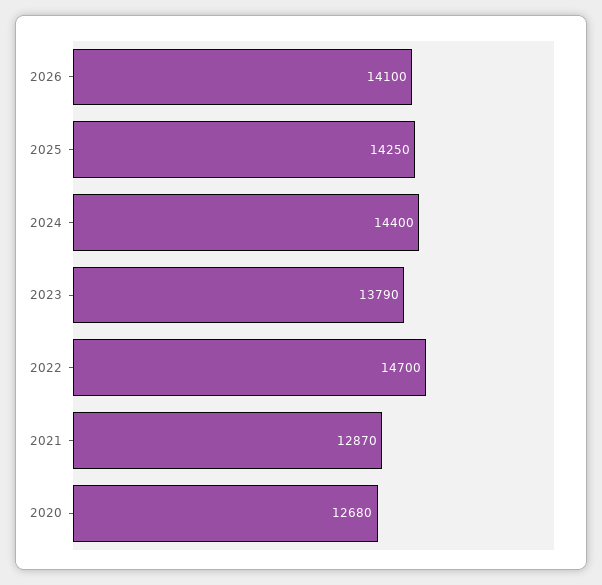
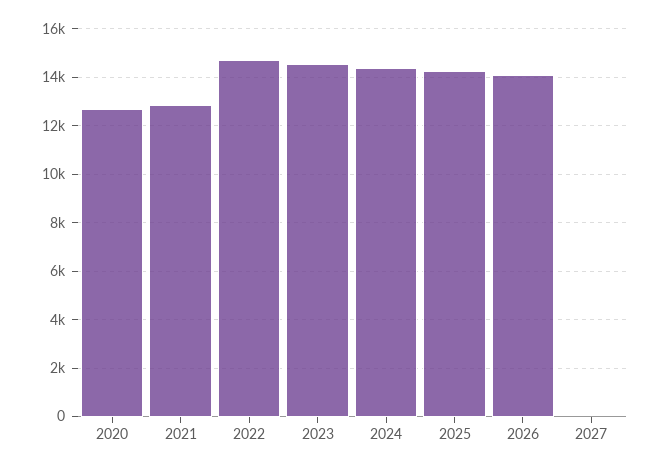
2023: 13790 -> 14500
2027: none -> 0

